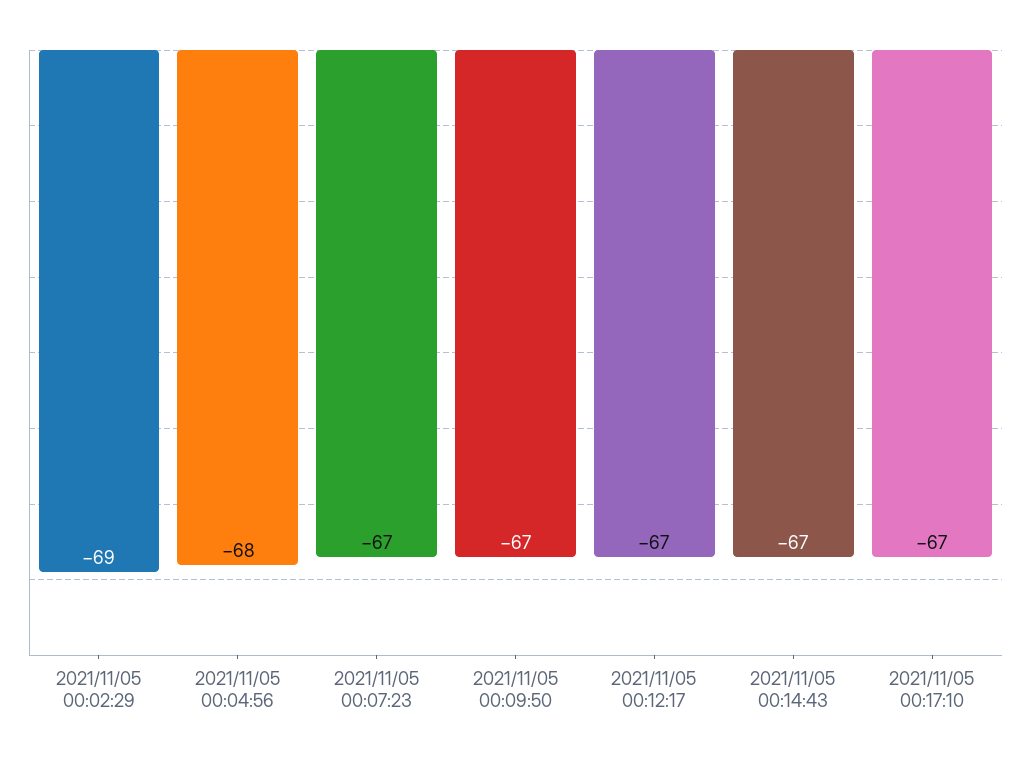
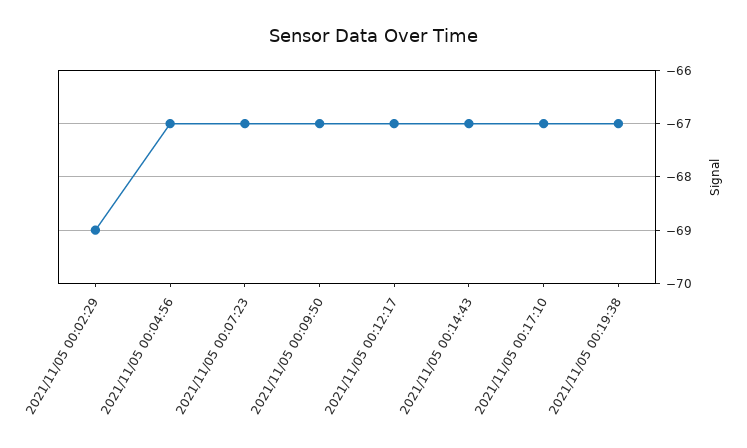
2021/11/05 00:04:56: -68 -> -67
2021/11/05 00:19:38: none -> -67

